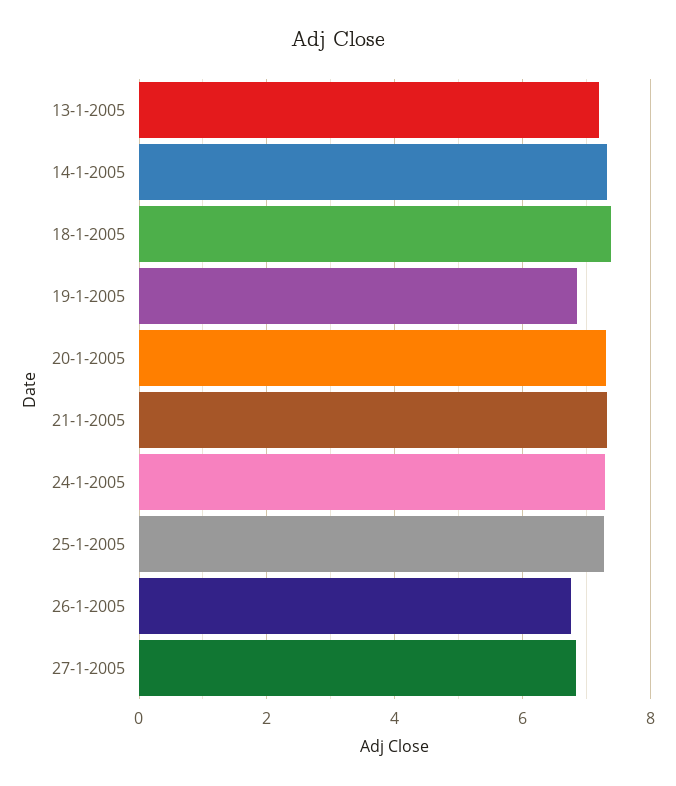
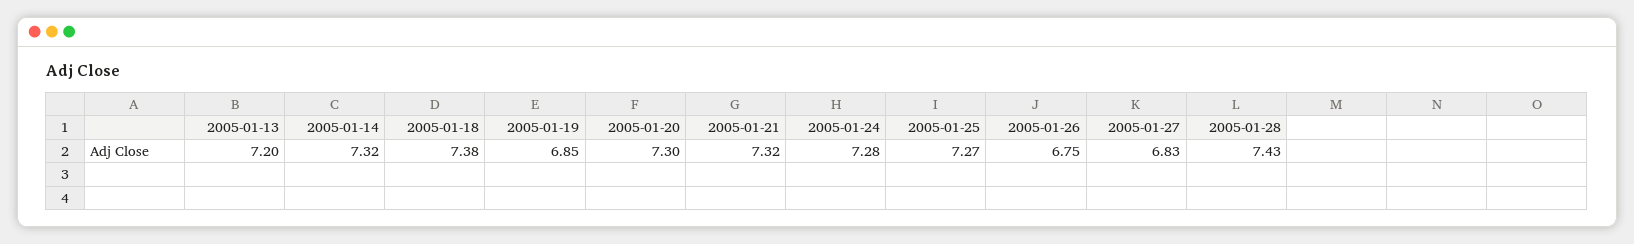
2005-01-28: none -> 7.43

